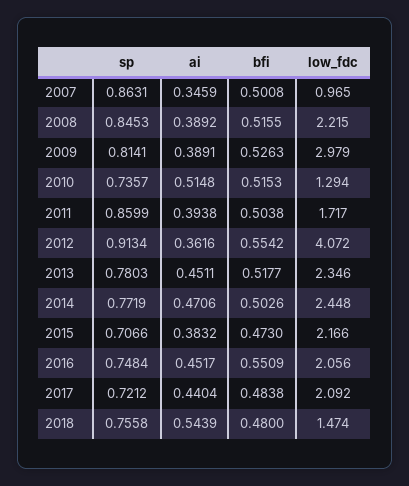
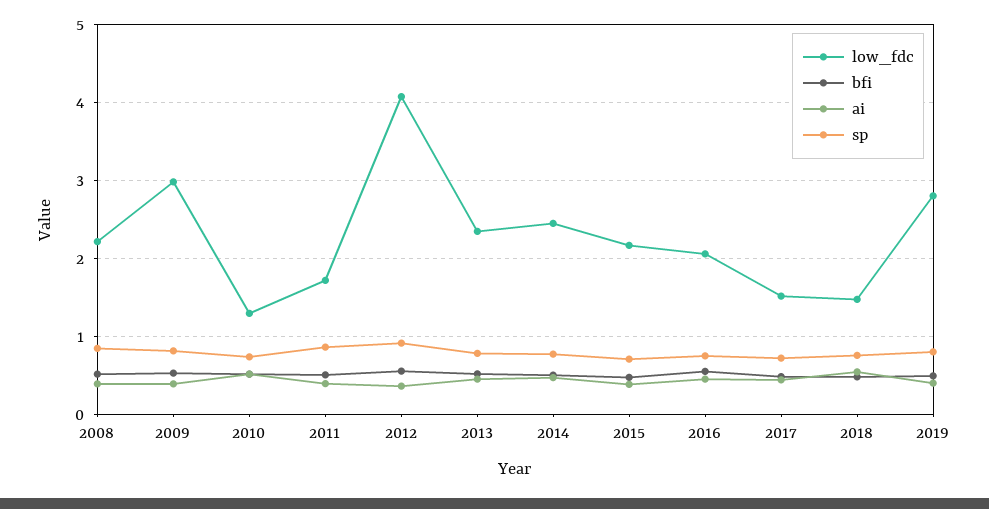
sp, 2007: 0.8631 -> none
ai, 2007: 0.3459 -> none
bfi, 2007: 0.5008 -> none
low_fdc, 2007: 0.965 -> none
low_fdc, 2017: 2.092 -> 1.5
low_fdc, 2019: none -> 2.8
bfi, 2019: none -> 0.5
ai, 2019: none -> 0.4
sp, 2019: none -> 0.8

